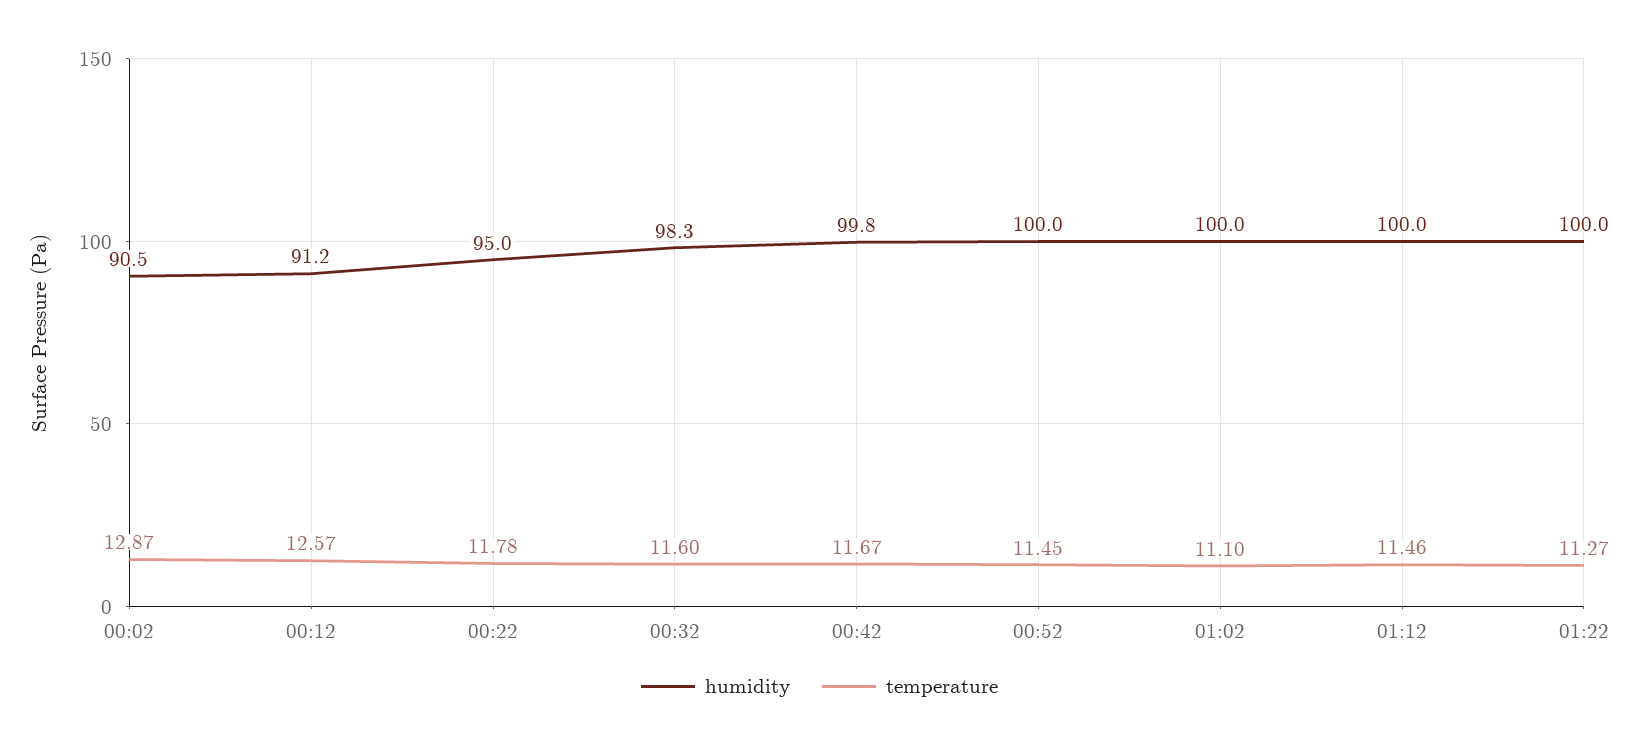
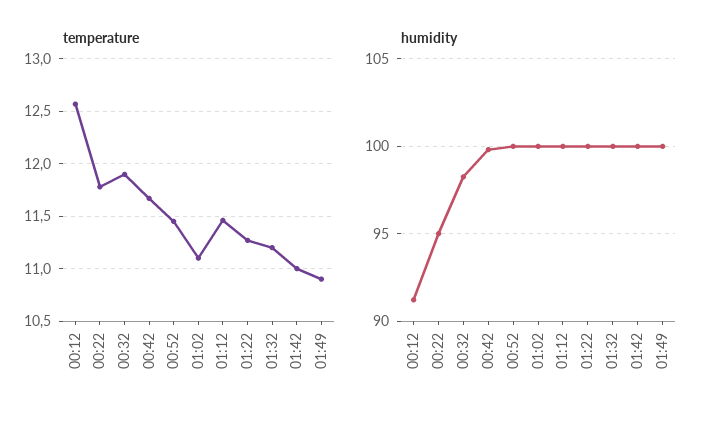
humidity, 00:02: 90.5 -> none
temperature, 00:02: 12.87 -> none
temperature, 00:32: 11.6 -> 11.9
temperature, 01:32: none -> 11.2
temperature, 01:42: none -> 11
temperature, 01:49: none -> 10.9
humidity, 01:32: none -> 100
humidity, 01:42: none -> 100
humidity, 01:49: none -> 100

